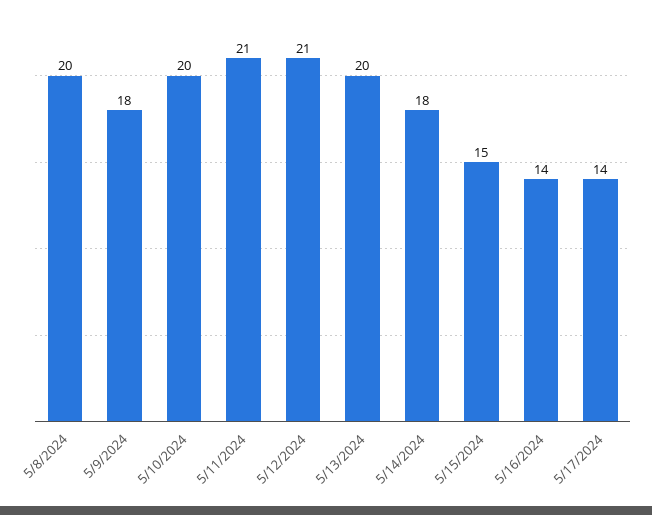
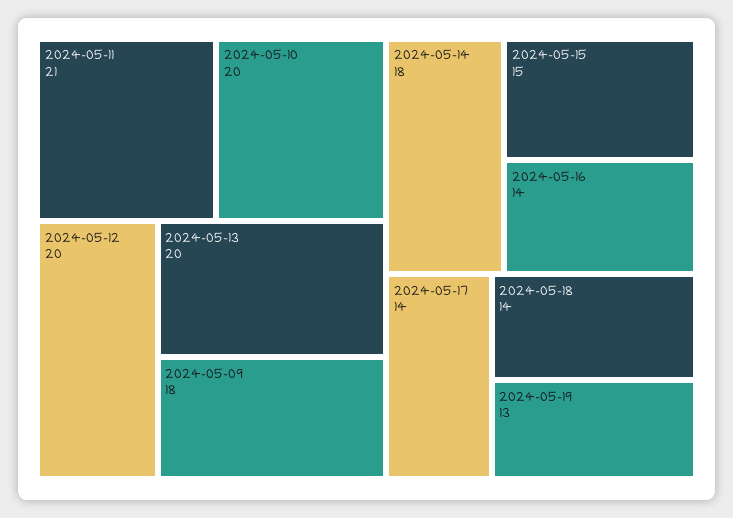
5/8/2024: 20 -> none
5/12/2024: 21 -> 20
2024-05-18: none -> 14
2024-05-19: none -> 13

